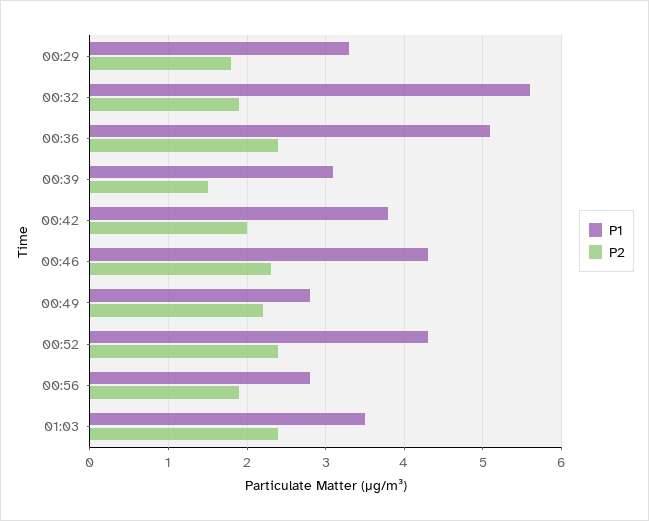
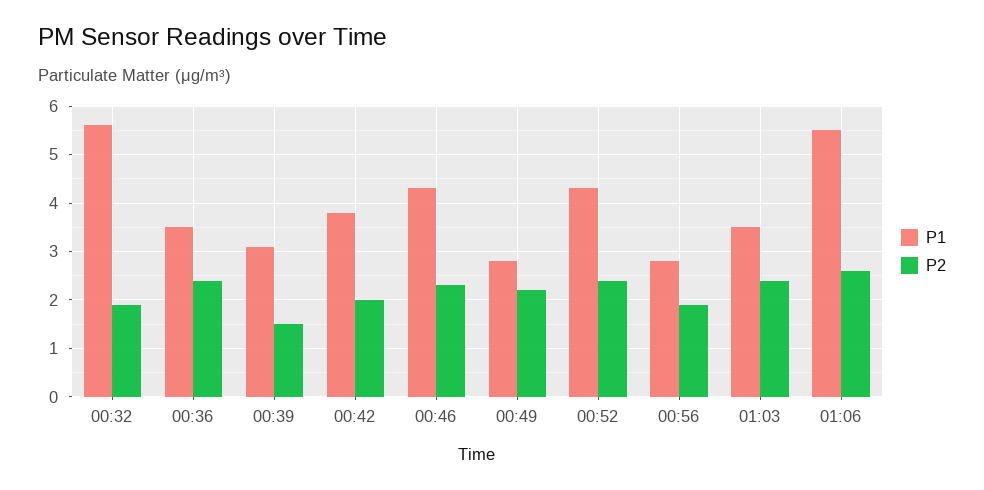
P1, 00:29: 3.3 -> none
P2, 00:29: 1.8 -> none
P1, 00:36: 5.1 -> 3.5
P1, 01:06: none -> 5.5
P2, 01:06: none -> 2.5

